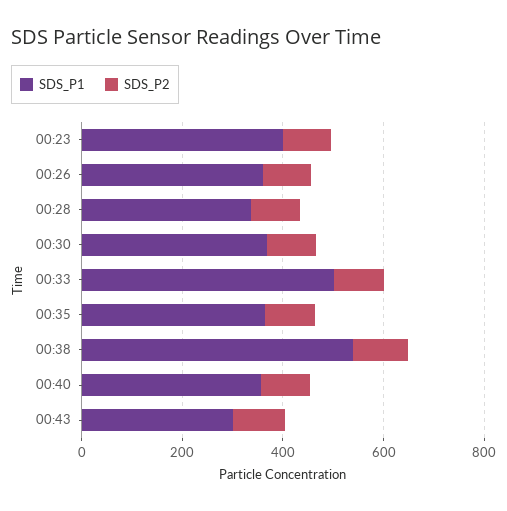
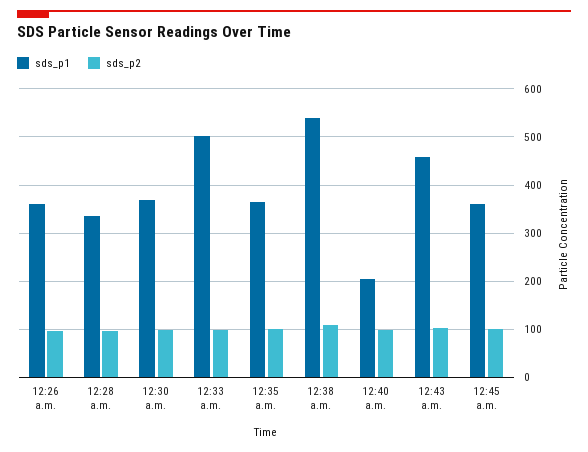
SDS_P1, 00:23: 400 -> none
SDS_P2, 00:23: 100 -> none
SDS_P1, 00:40: 350 -> 200
SDS_P1, 00:43: 300 -> 460
SDS_P1, 12:45 a.m.: none -> 360
SDS_P2, 12:45 a.m.: none -> 100

